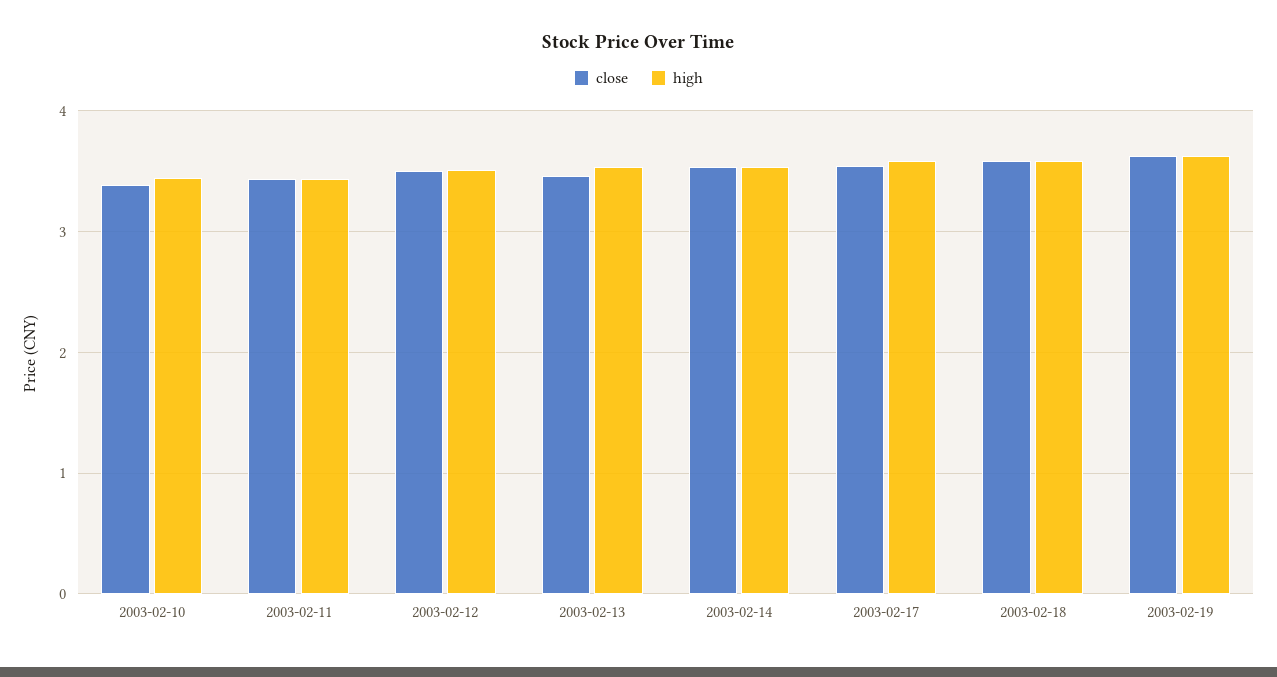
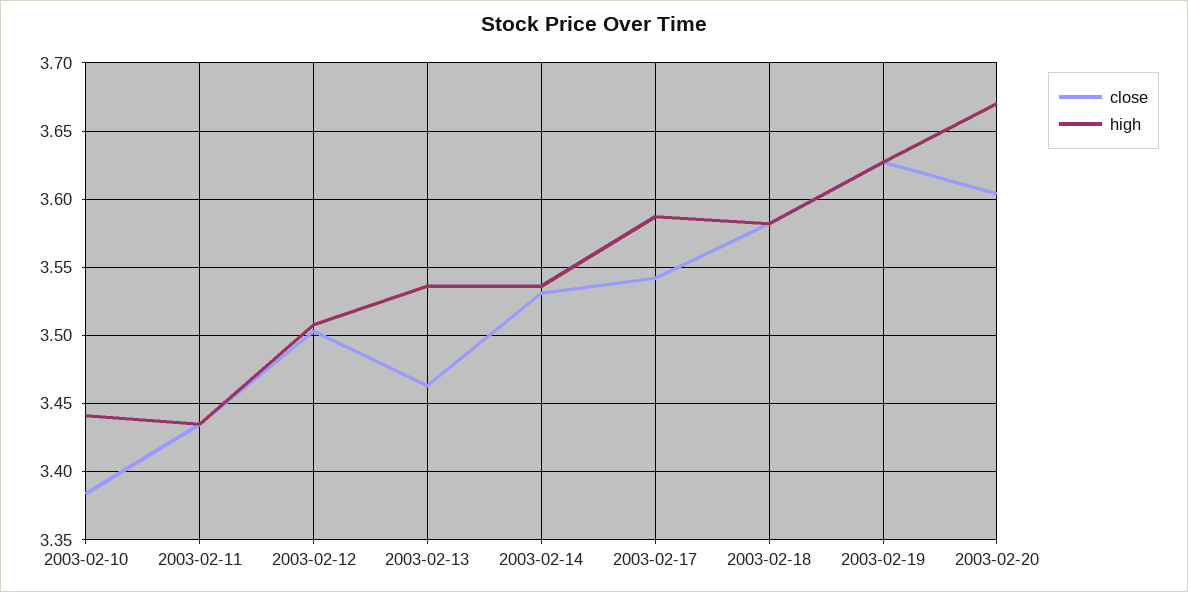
close, 2003-02-20: none -> 3.605
high, 2003-02-20: none -> 3.67

